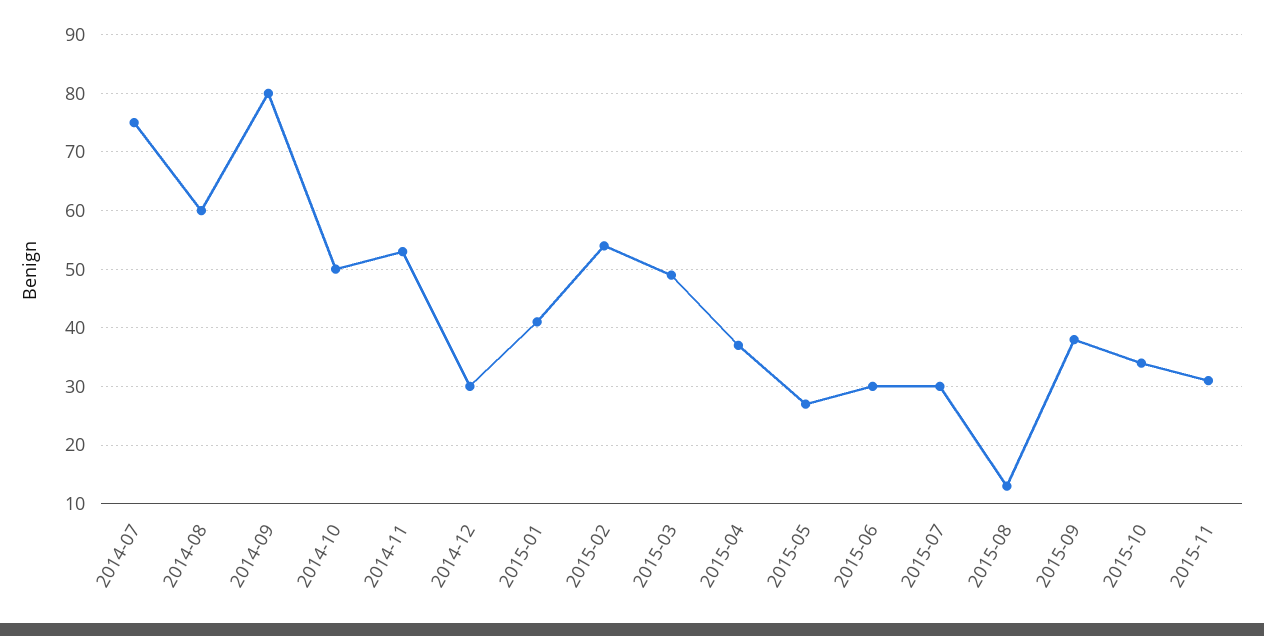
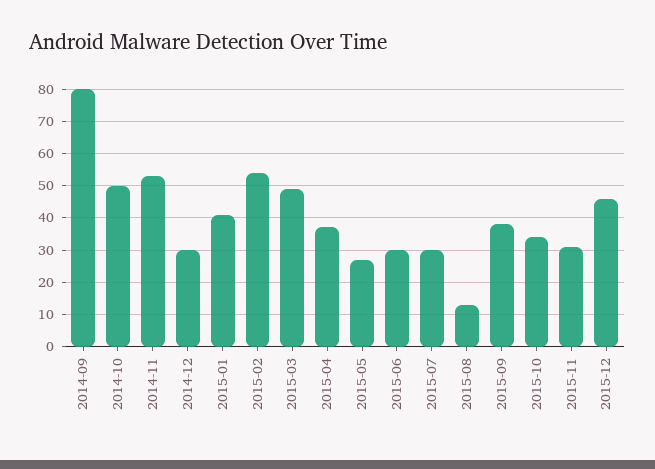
2014-07: 75 -> none
2014-08: 60 -> none
2015-12: none -> 45

